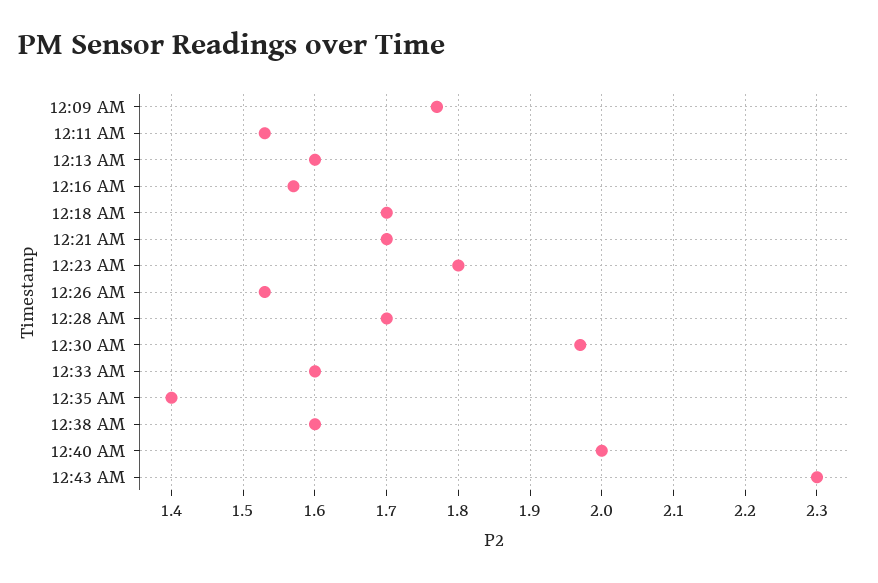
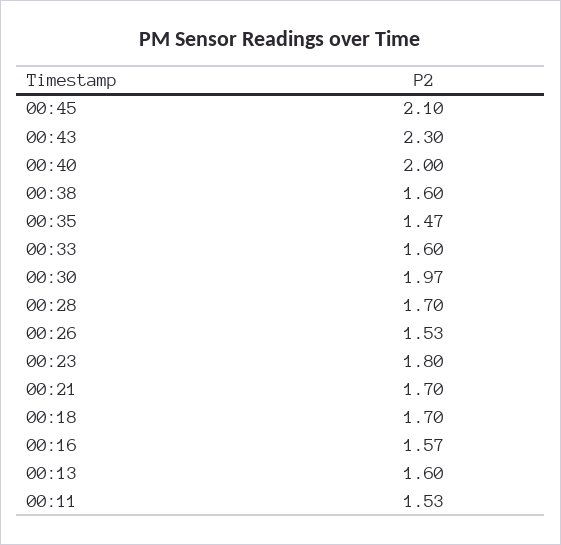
12:09 AM: 1.77 -> none
12:35 AM: 1.4 -> 1.47
00:45: none -> 2.1

